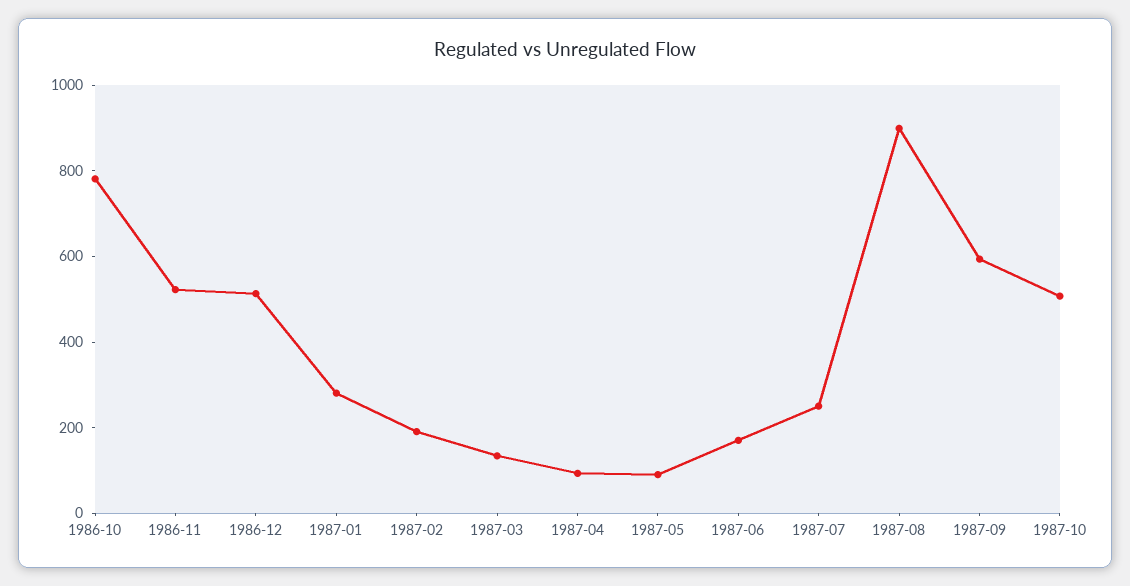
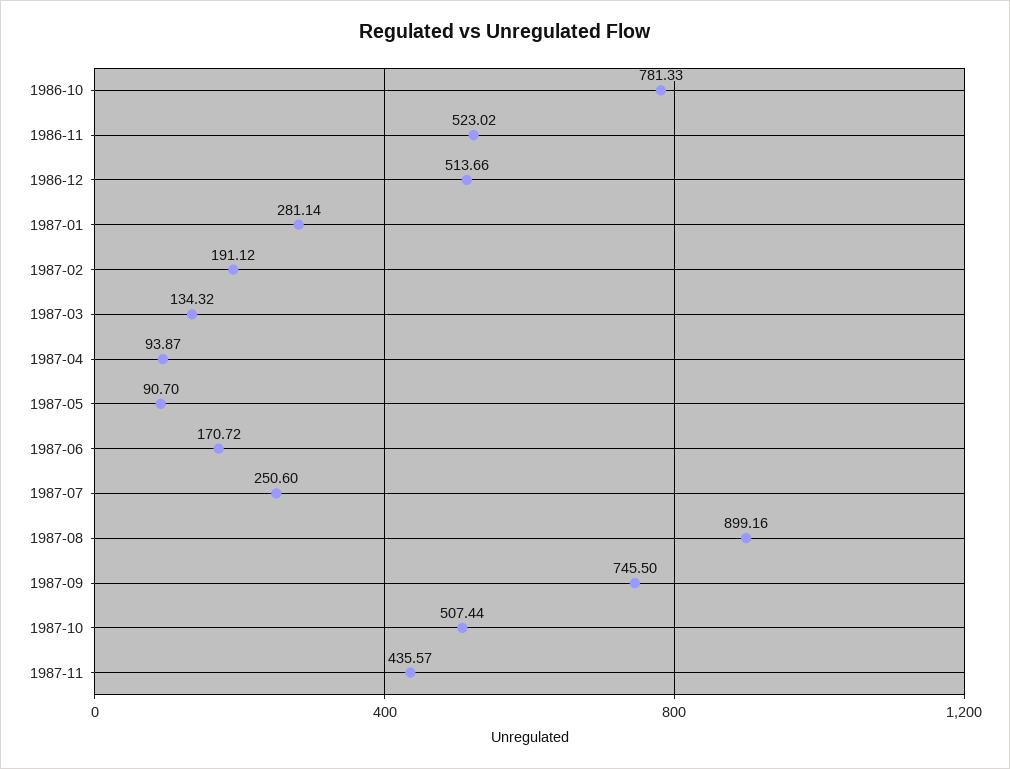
1987-09: 600 -> 745.5
1987-11: none -> 435.57

